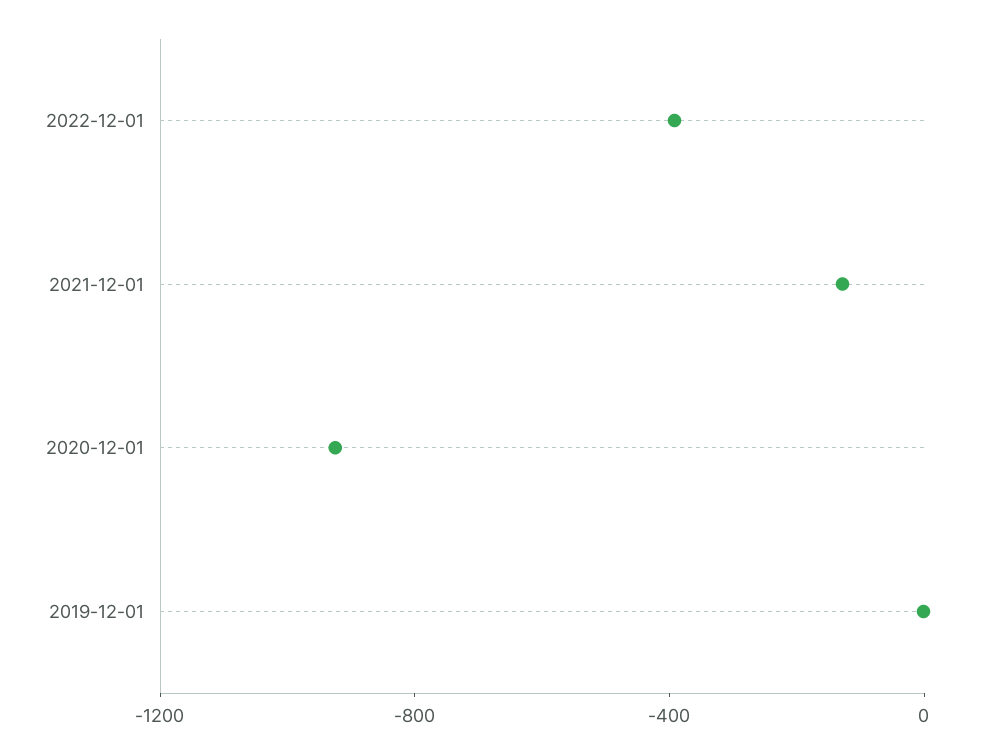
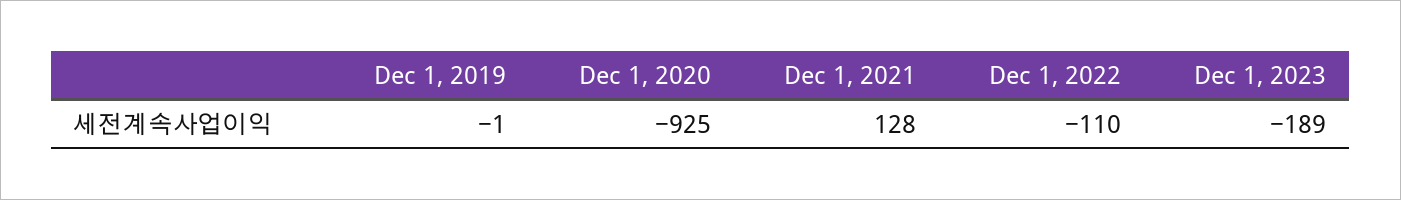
2022-12-01: -400 -> -110
2021-12-01: -100 -> 128
Dec 1, 2023: none -> -189

